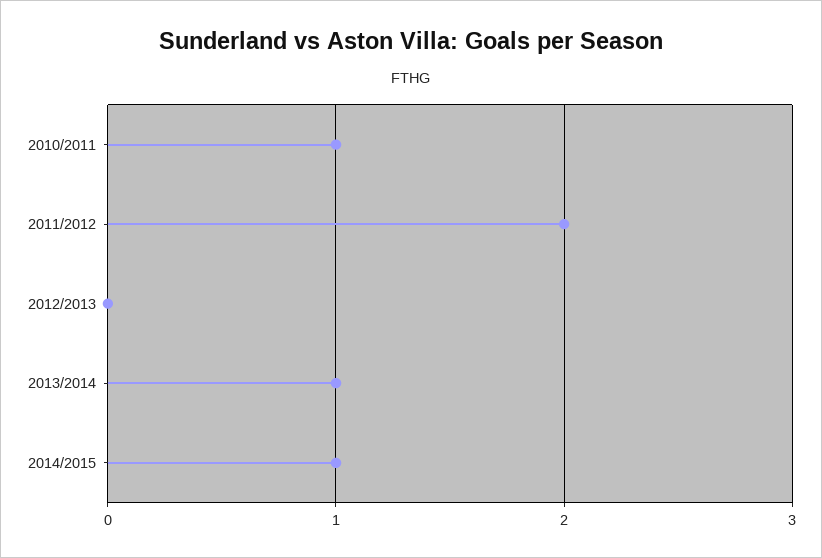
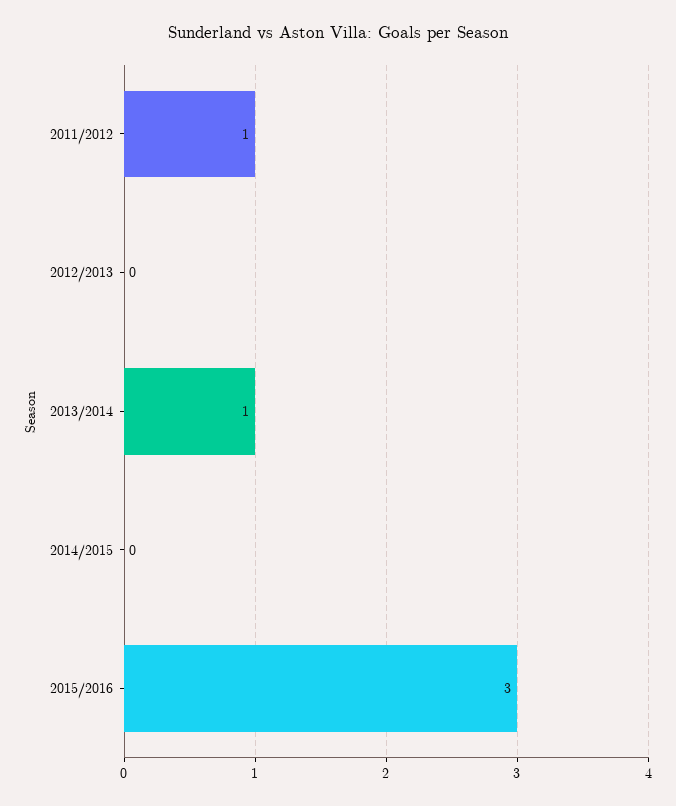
2010/2011: 1 -> none
2011/2012: 2 -> 1
2014/2015: 1 -> 0
2015/2016: none -> 3

